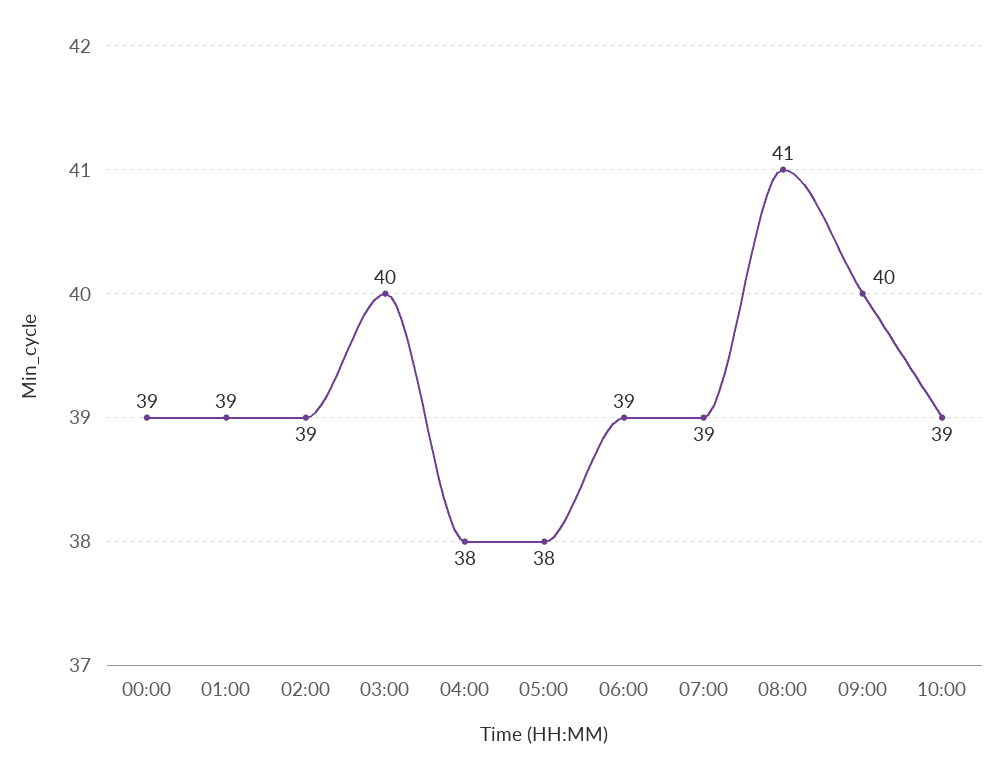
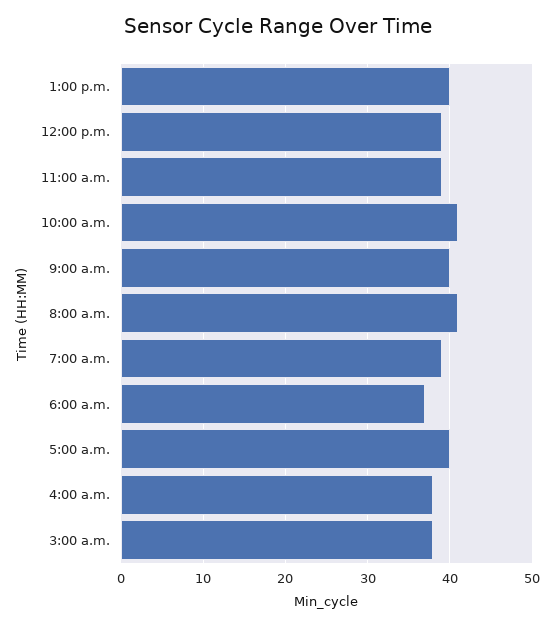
00:00: 39 -> none
01:00: 39 -> none
02:00: 39 -> none
03:00: 40 -> 38
05:00: 38 -> 40
06:00: 39 -> 37
10:00: 39 -> 41
1:00 p.m.: none -> 40
12:00 p.m.: none -> 39
11:00 a.m.: none -> 39

